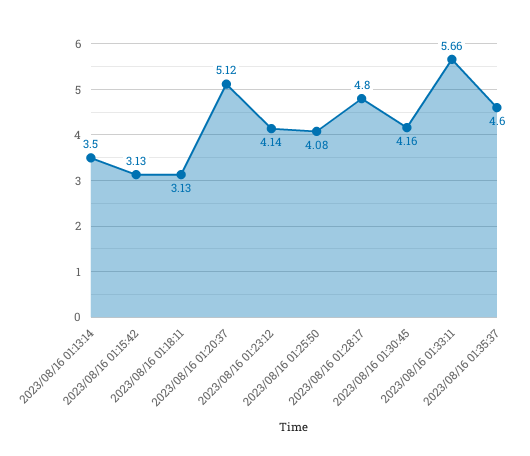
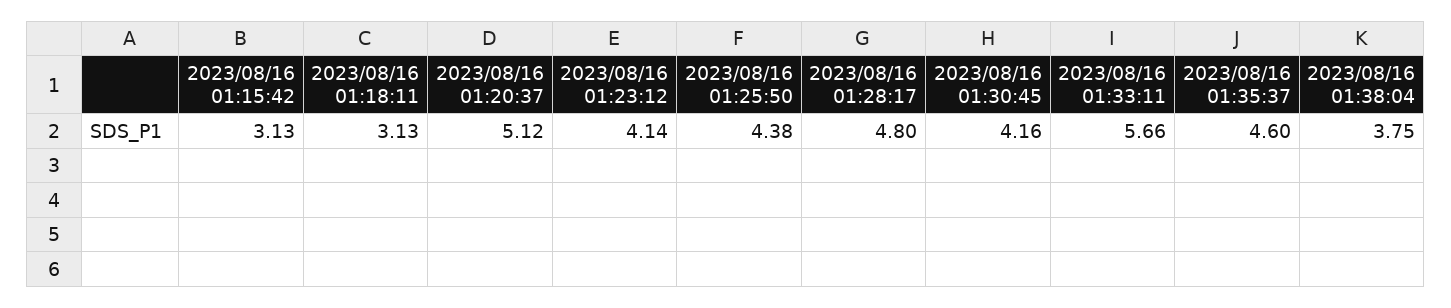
2023/08/16 01:13:14: 3.5 -> none
2023/08/16 01:25:50: 4.08 -> 4.38
2023/08/16 01:38:04: none -> 3.75

